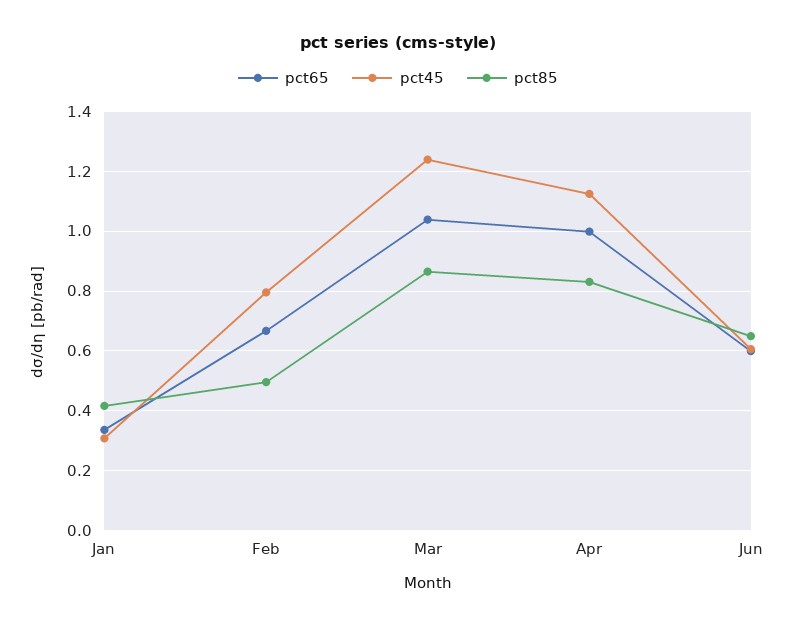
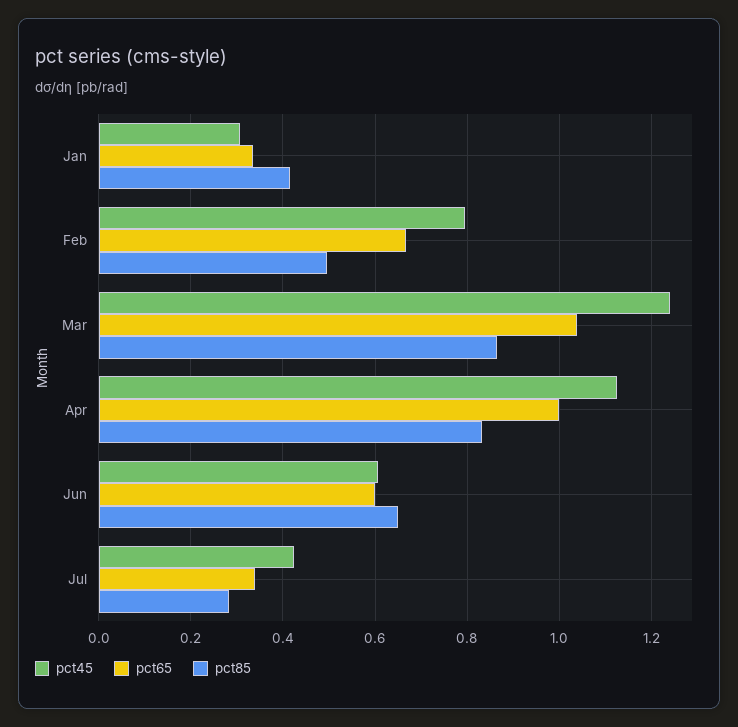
pct45, Jul: none -> 0.42
pct65, Jul: none -> 0.34
pct85, Jul: none -> 0.28

